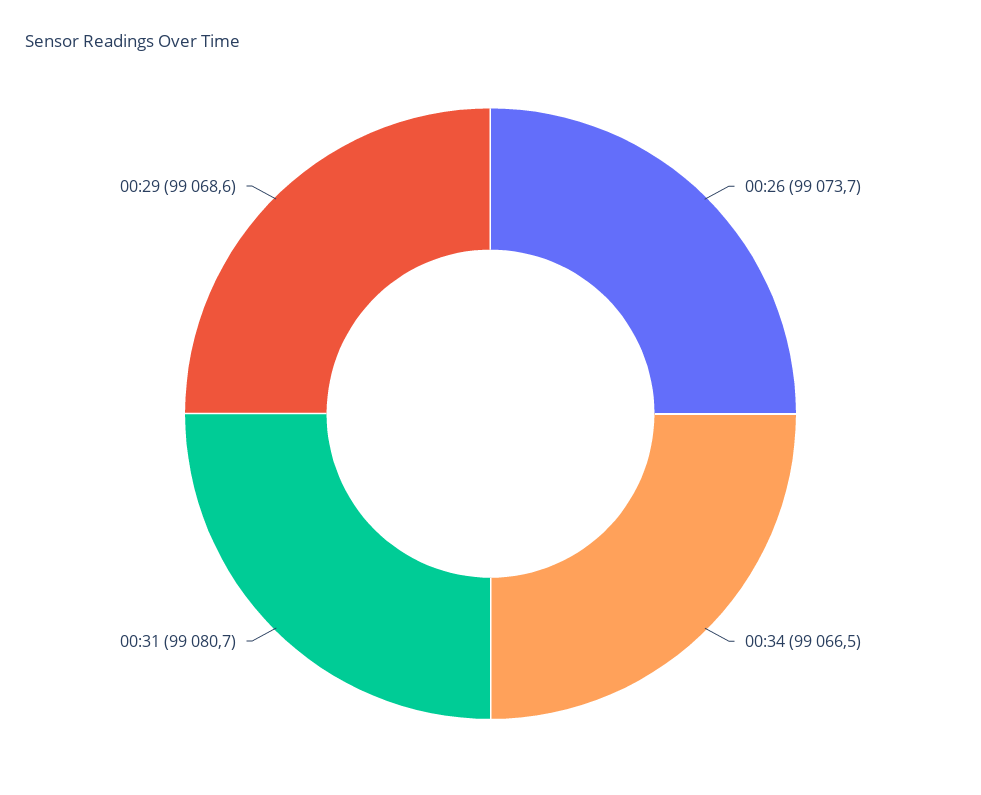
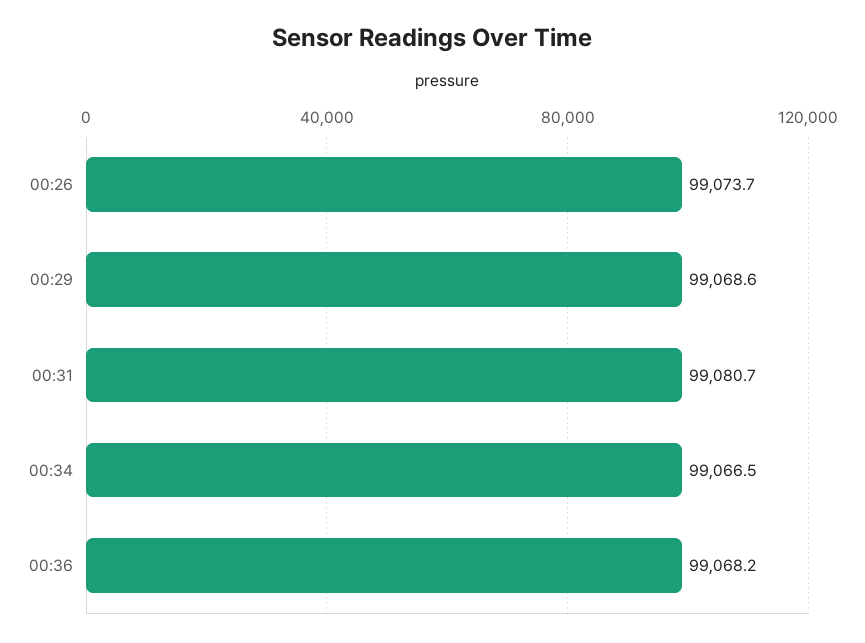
00:36: none -> 99068.2

